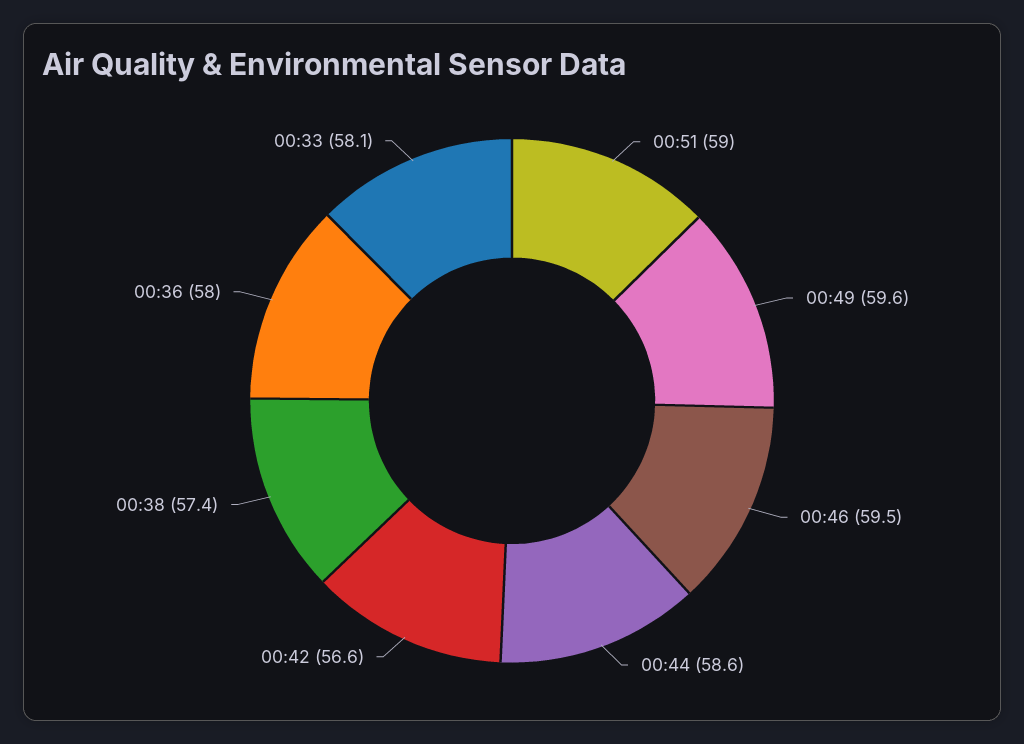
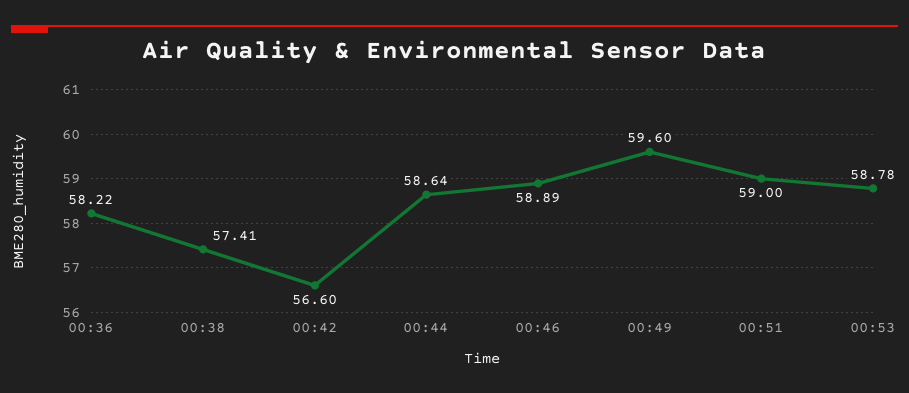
00:46: 59.5 -> 58.89
00:36: 58 -> 58.22
00:33: 58.1 -> none
00:53: none -> 58.78

